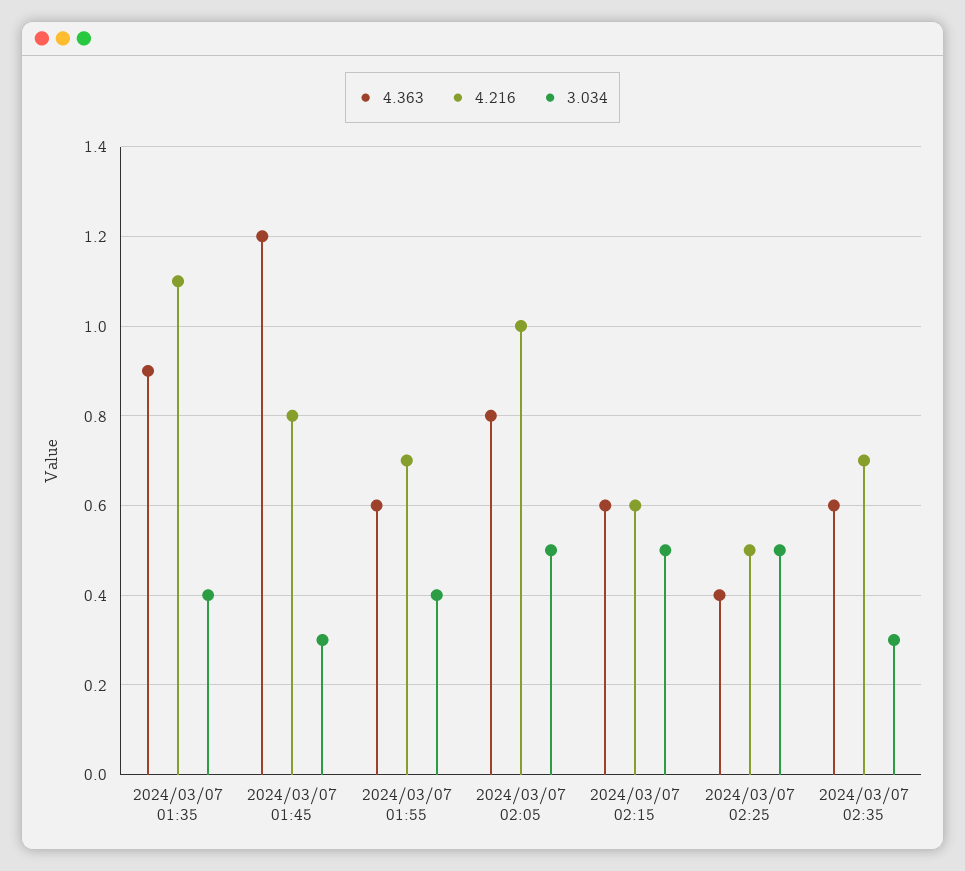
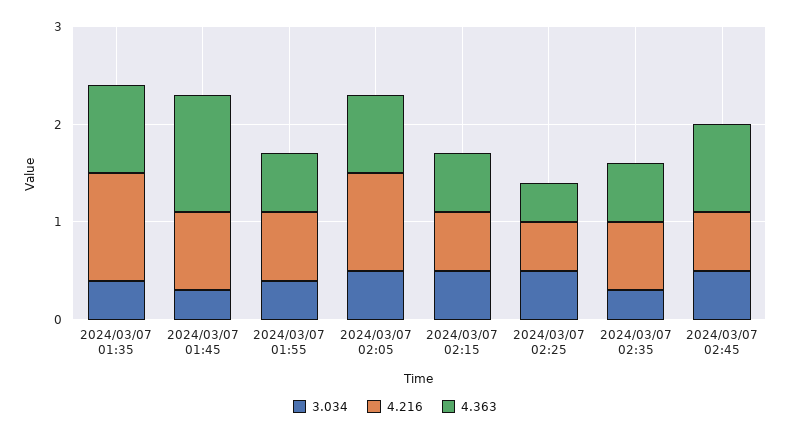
3.034, 2024/03/07 02:45: none -> 0.5
4.216, 2024/03/07 02:45: none -> 0.6
4.363, 2024/03/07 02:45: none -> 0.9

